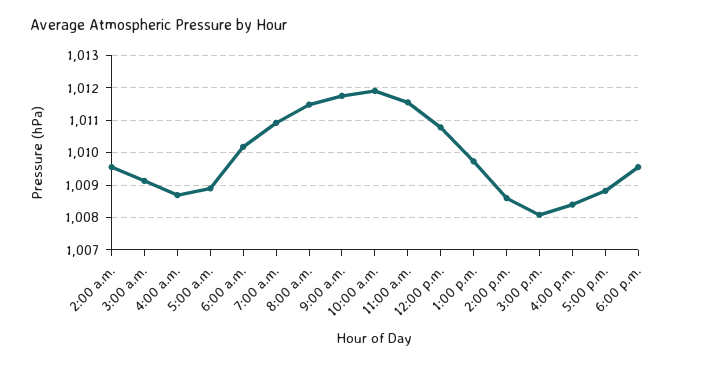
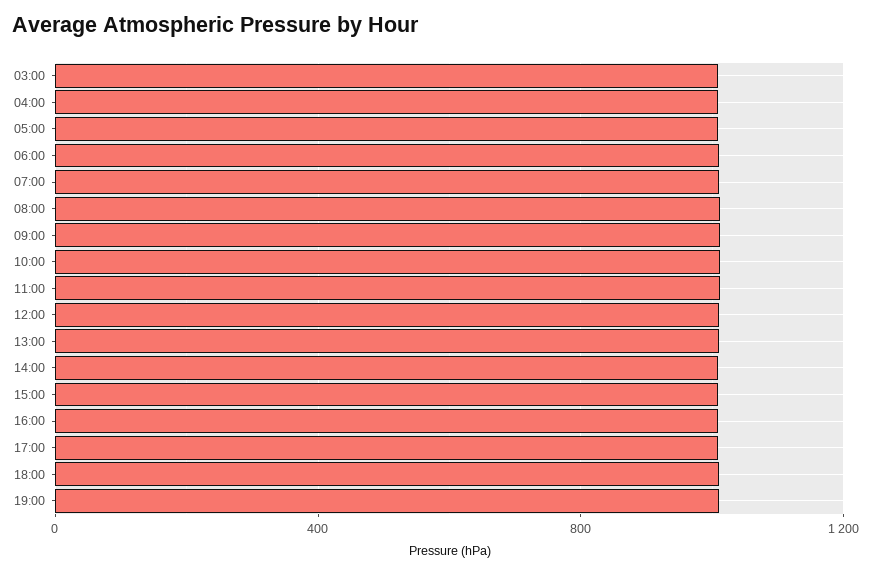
2:00 a.m.: 1009.6 -> none
19:00: none -> 1000

